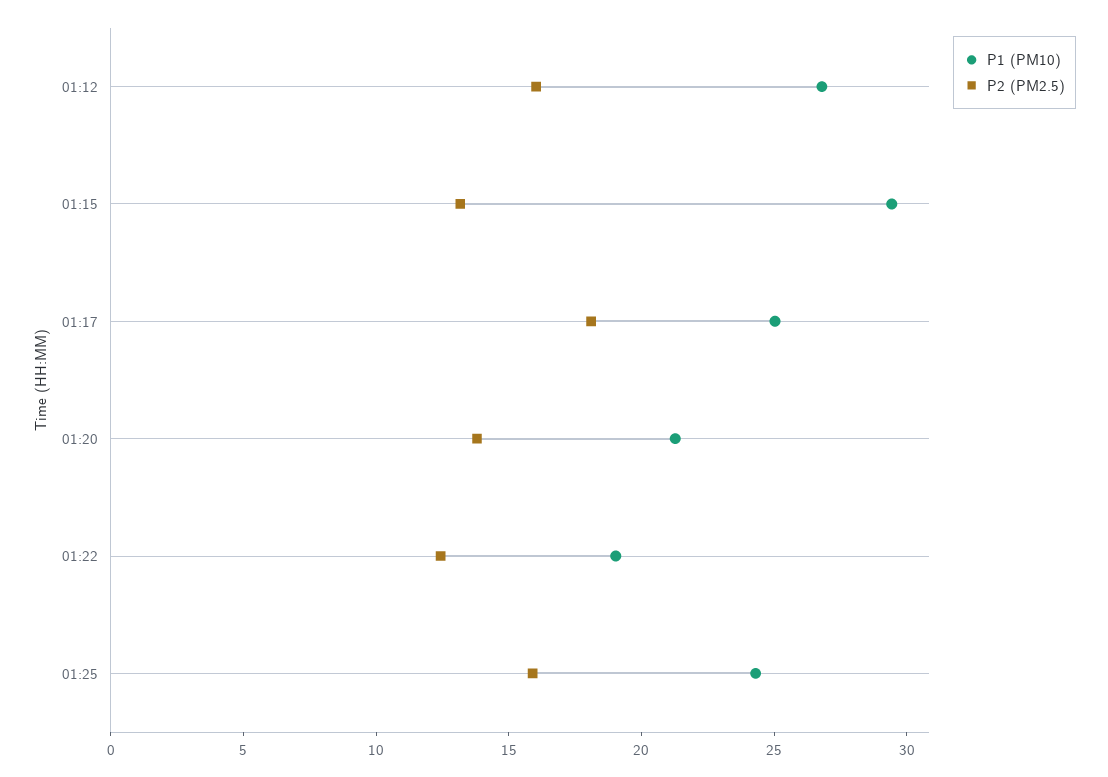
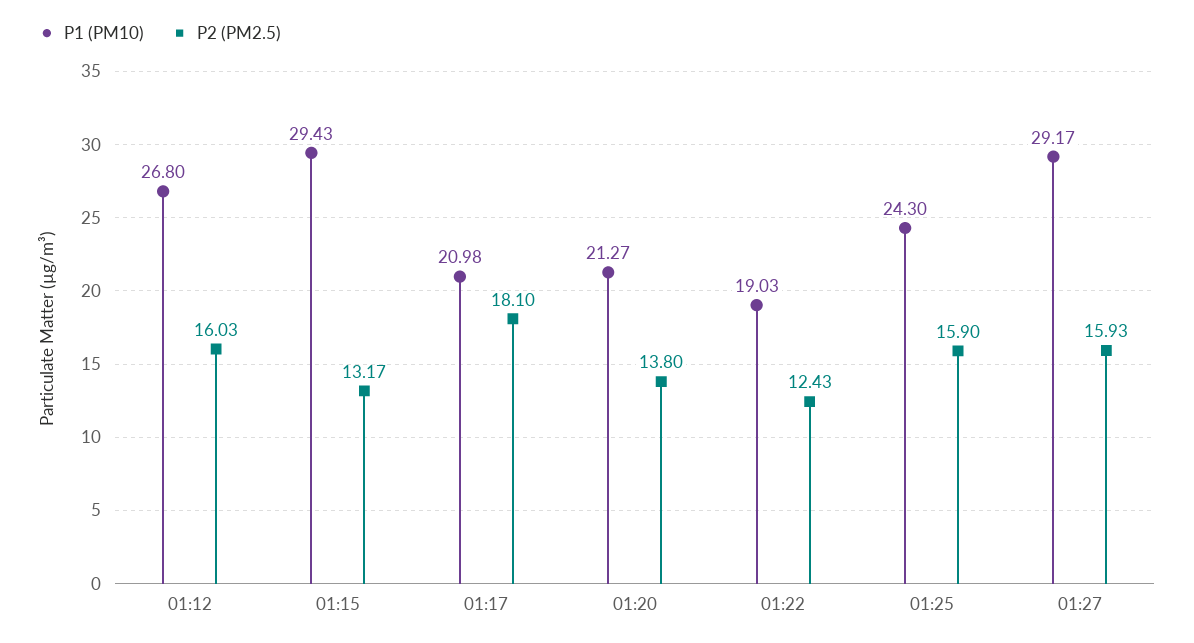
P1 (PM10), 01:17: 25 -> 20.98
P1 (PM10), 01:27: none -> 29.17
P2 (PM2.5), 01:27: none -> 15.93

